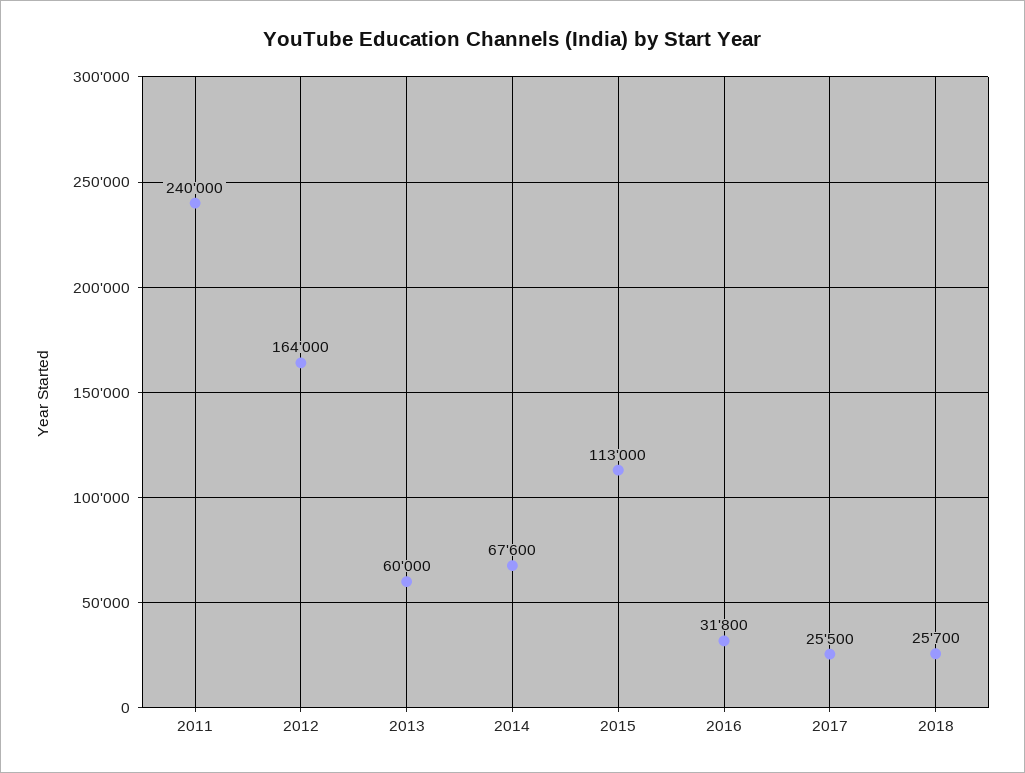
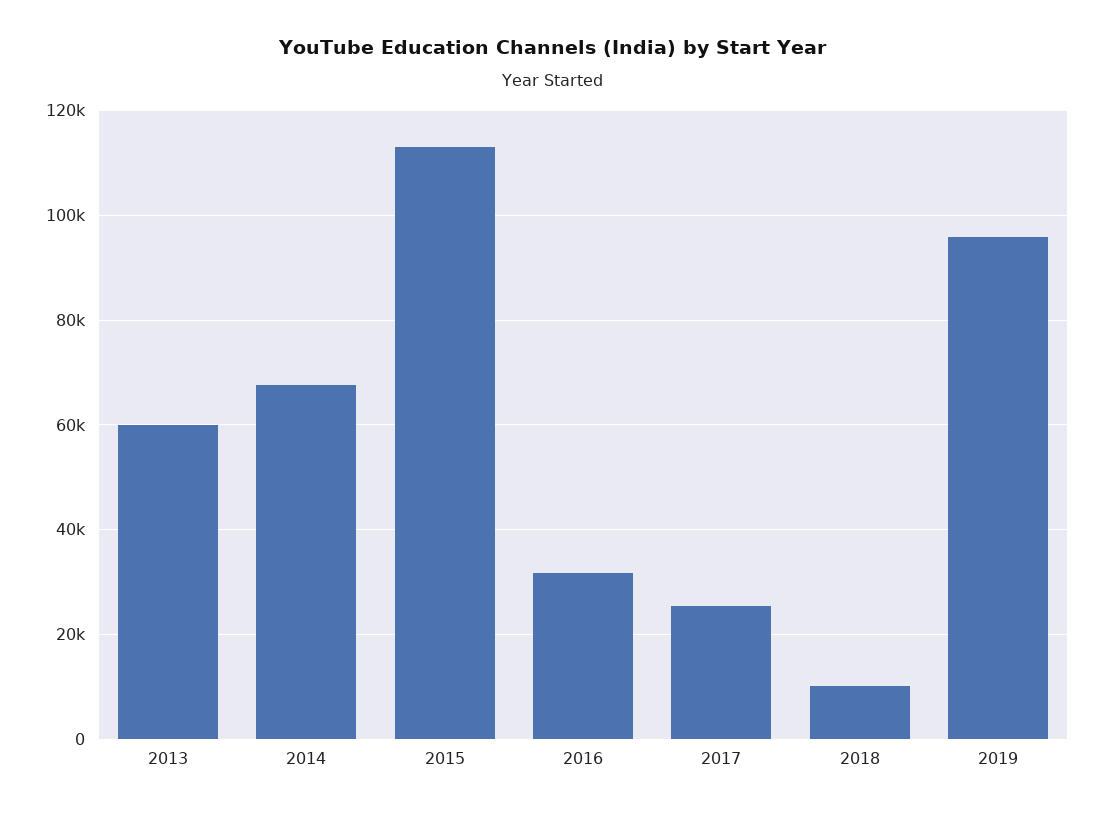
2011: 240000 -> none
2012: 164000 -> none
2018: 25700 -> 10000
2019: none -> 96000

